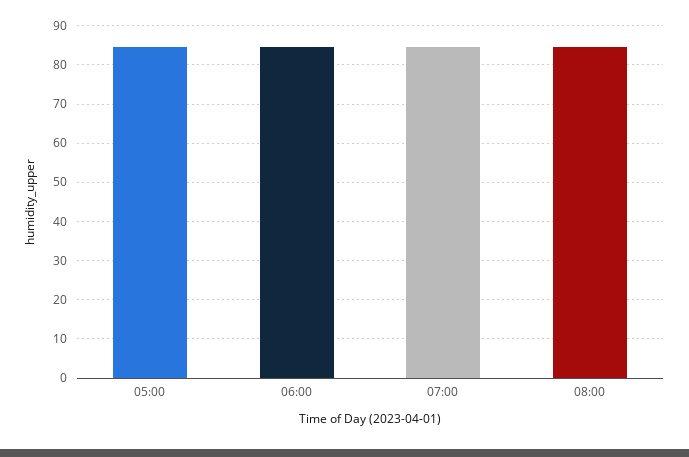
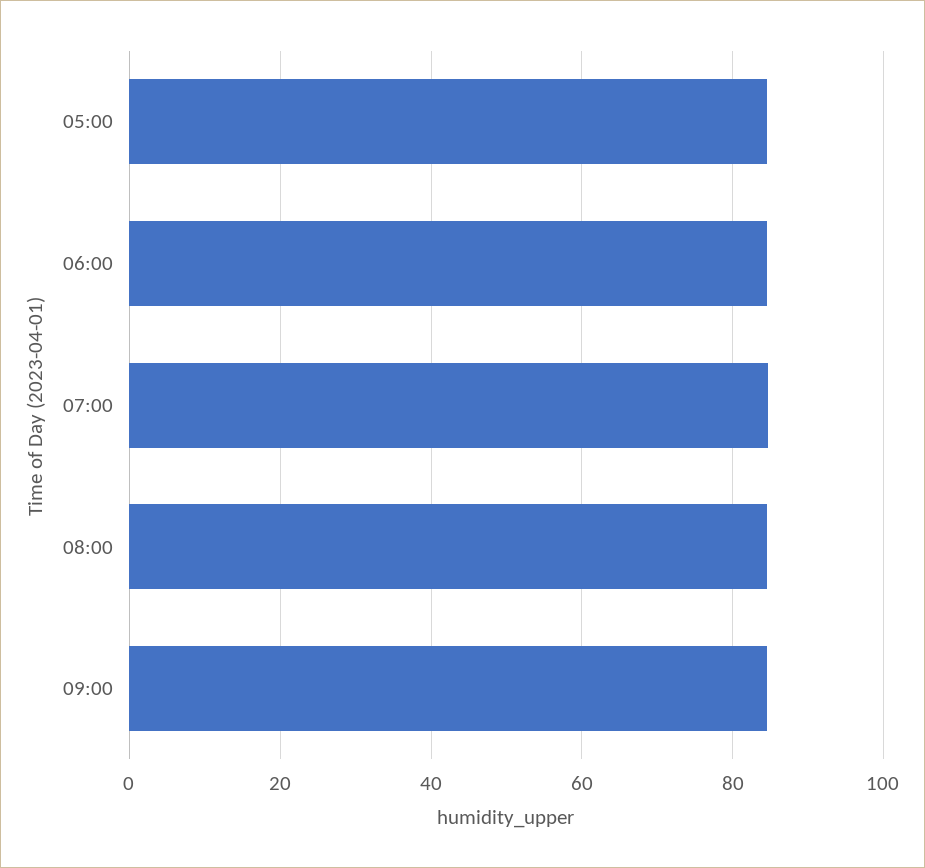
09:00: none -> 84

